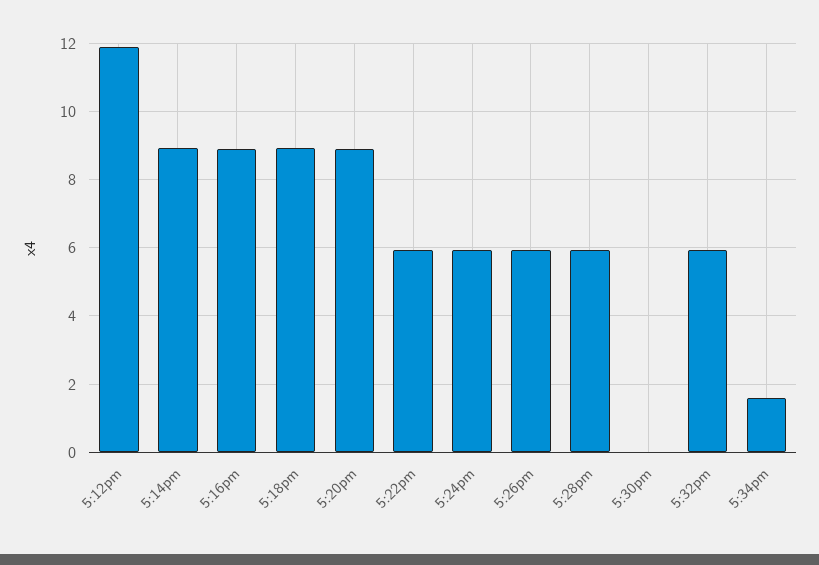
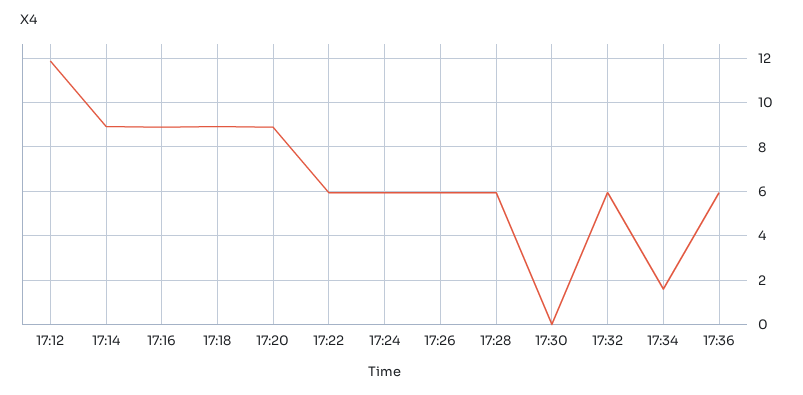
17:36: none -> 6

